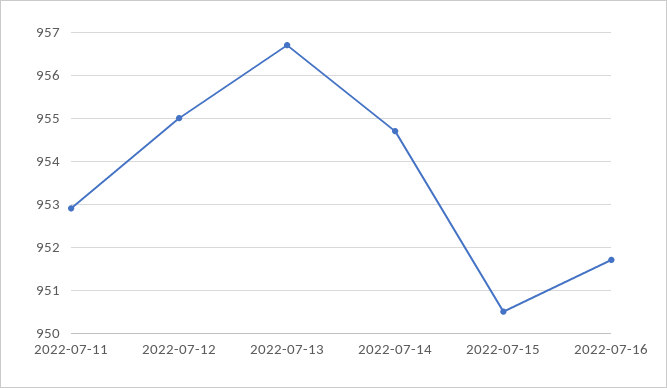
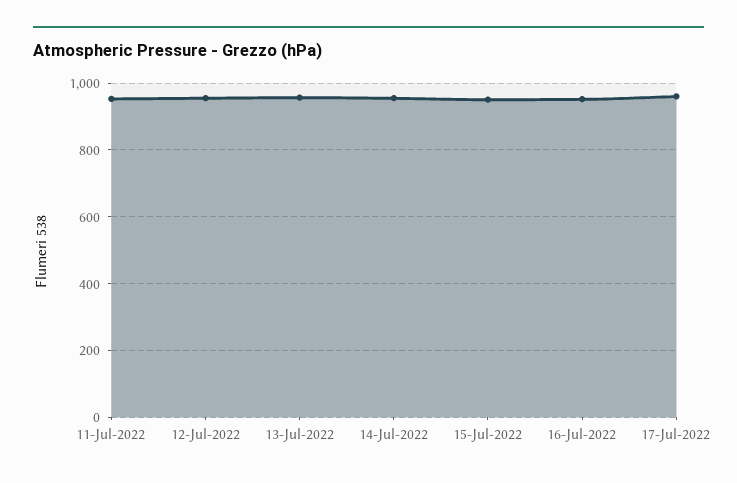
17-Jul-2022: none -> 960

